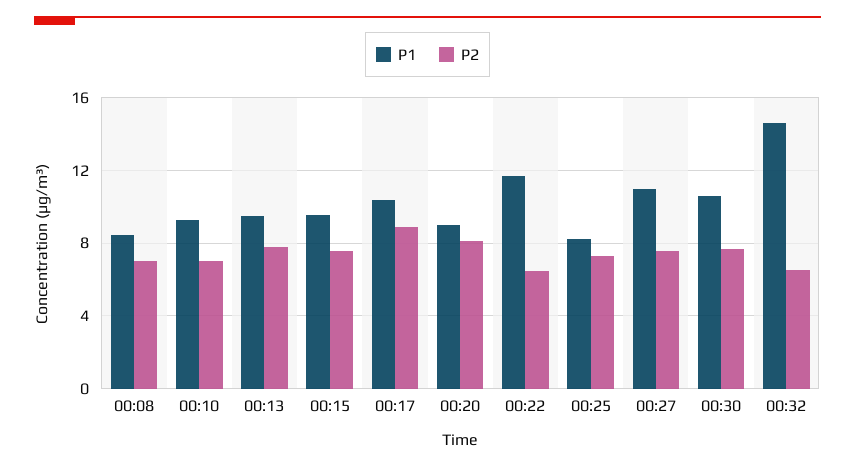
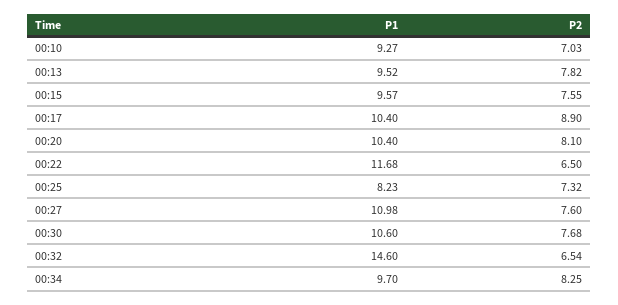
P1, 00:08: 8.5 -> none
P2, 00:08: 7 -> none
P1, 00:20: 9 -> 10.4
P1, 00:34: none -> 9.7
P2, 00:34: none -> 8.25

